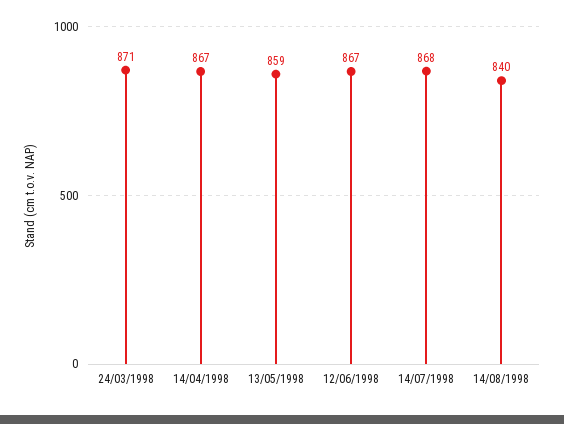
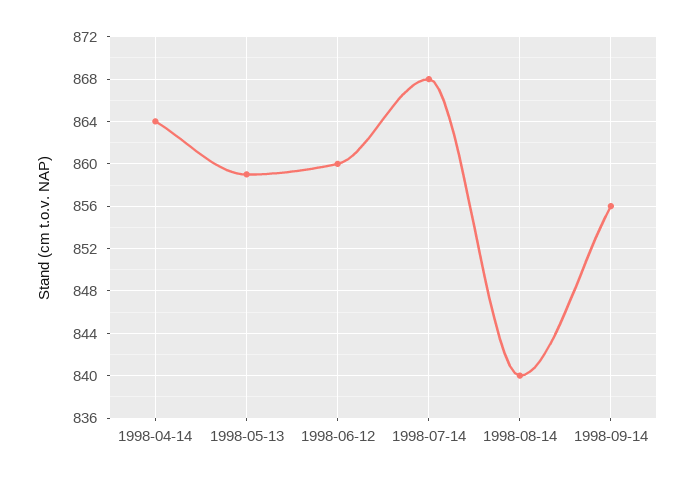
24/03/1998: 871 -> none
14/04/1998: 867 -> 864
12/06/1998: 867 -> 860
1998-09-14: none -> 856

